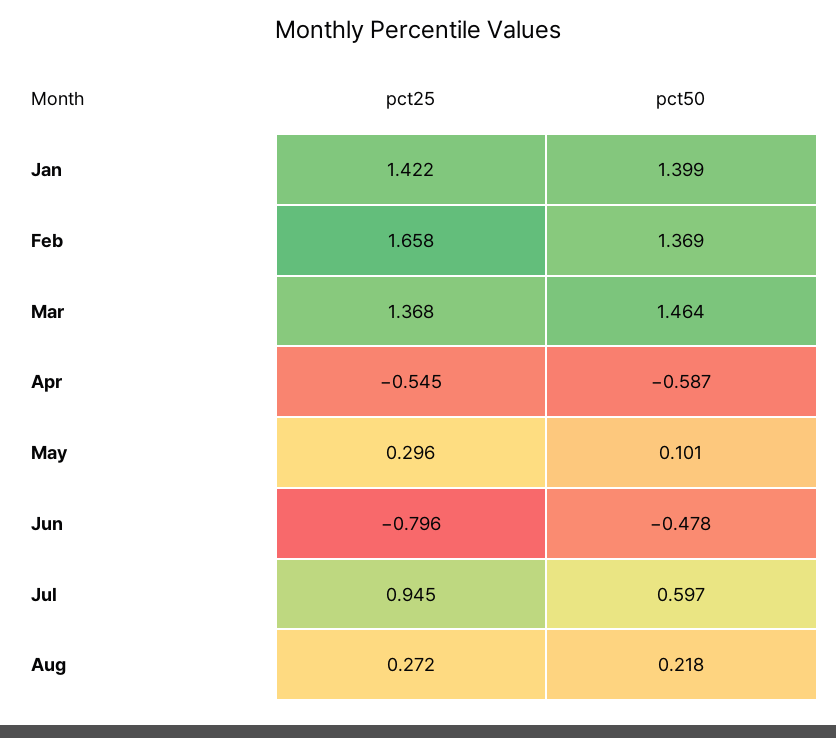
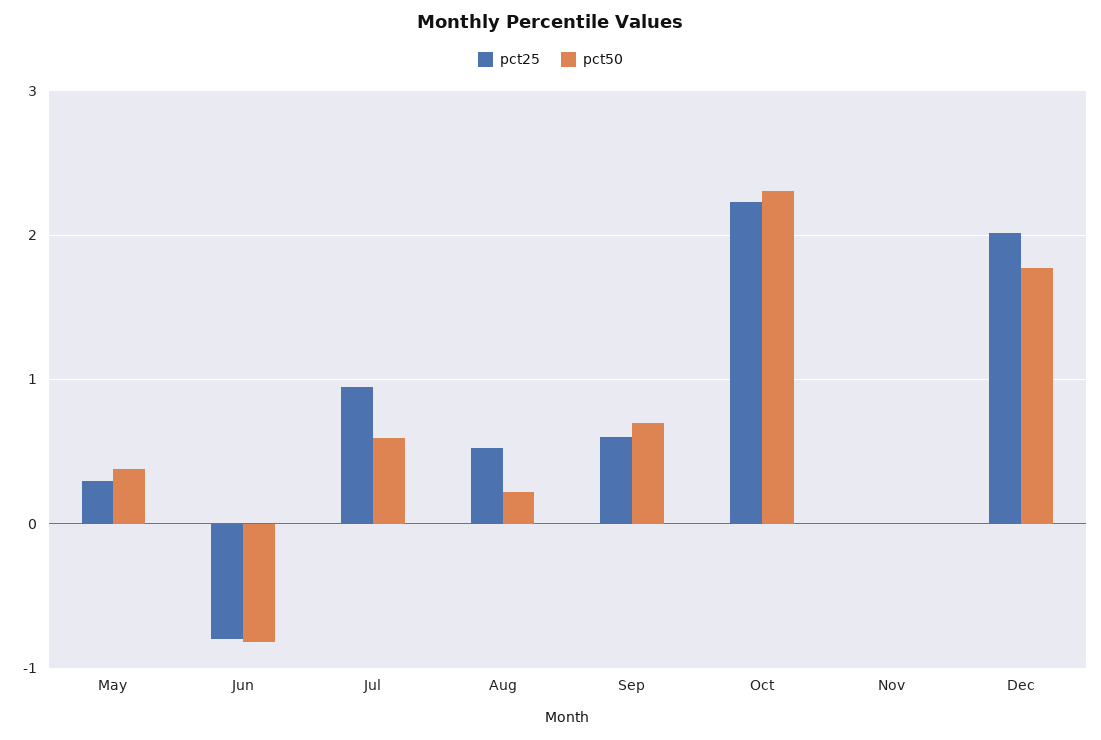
pct25, Jan: 1.422 -> none
pct50, Jan: 1.399 -> none
pct25, Feb: 1.658 -> none
pct50, Feb: 1.369 -> none
pct25, Mar: 1.368 -> none
pct50, Mar: 1.464 -> none
pct25, Apr: -0.545 -> none
pct50, Apr: -0.587 -> none
pct50, May: 0.101 -> 0.4
pct50, Jun: -0.478 -> -0.8
pct25, Aug: 0.272 -> 0.5
pct25, Sep: none -> 0.6
pct50, Sep: none -> 0.7
pct25, Oct: none -> 2.2
pct50, Oct: none -> 2.3
pct25, Nov: none -> 0
pct50, Nov: none -> 0
pct25, Dec: none -> 2
pct50, Dec: none -> 1.8

